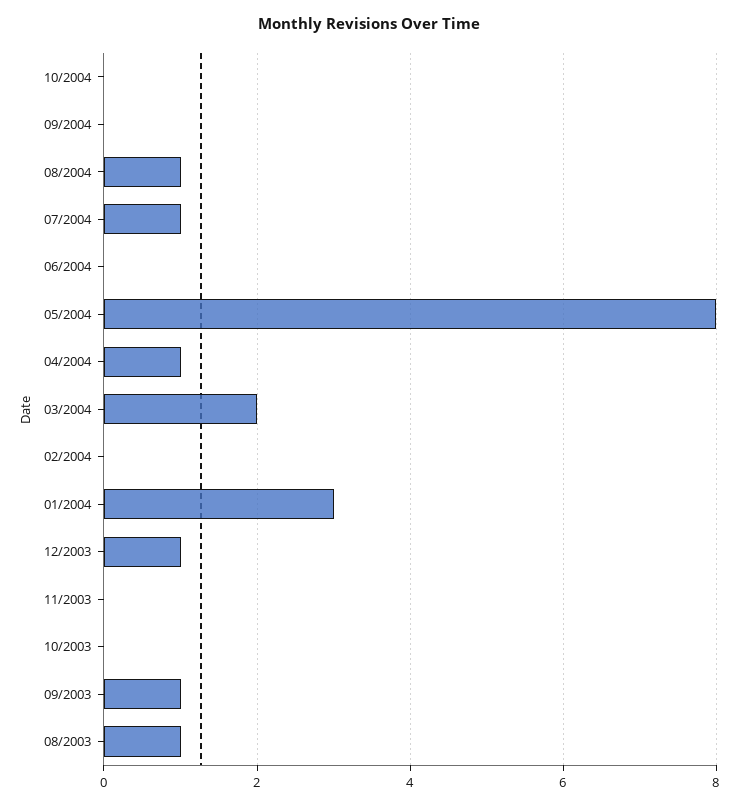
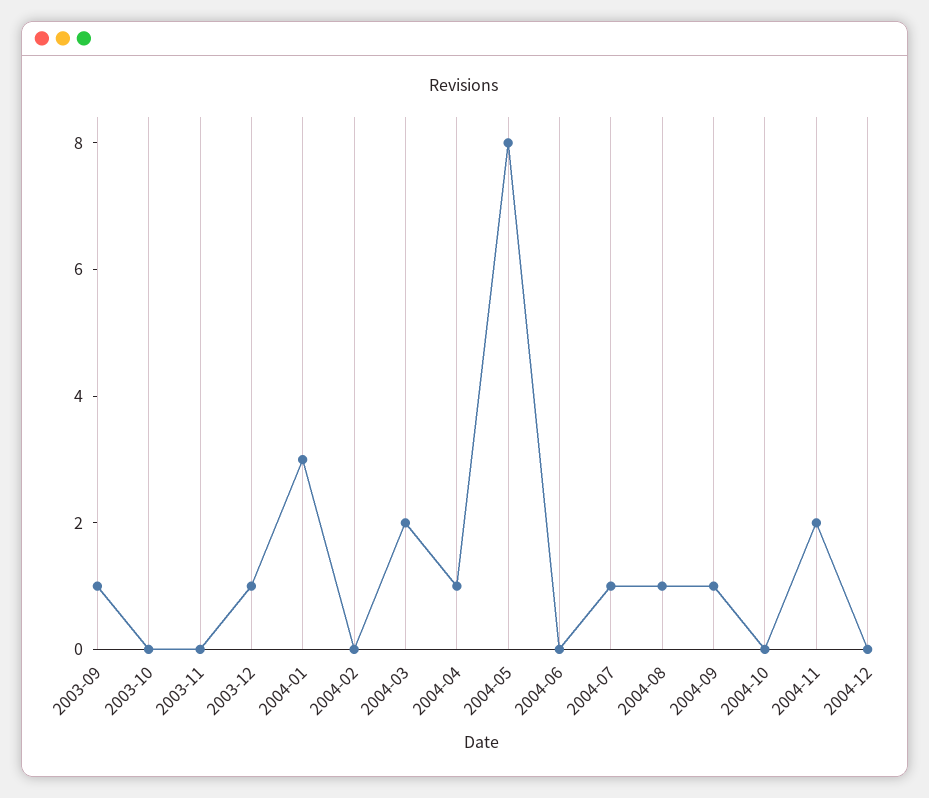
09/2004: 0 -> 1
08/2003: 1 -> none
2004-11: none -> 2
2004-12: none -> 0

